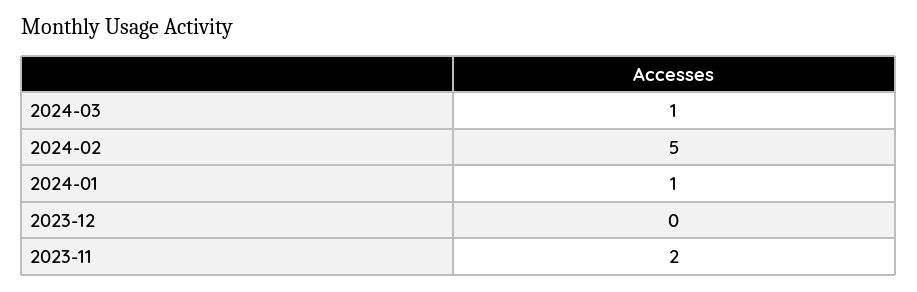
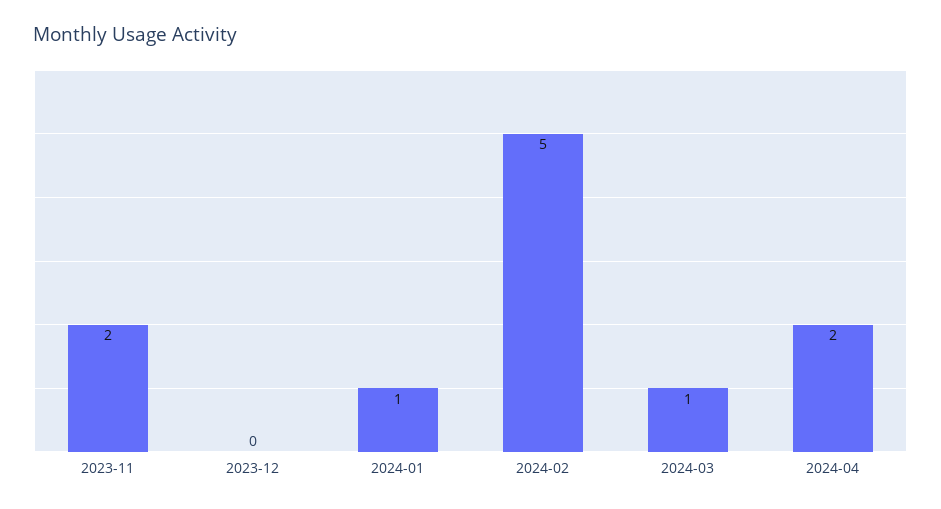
2024-04: none -> 2

